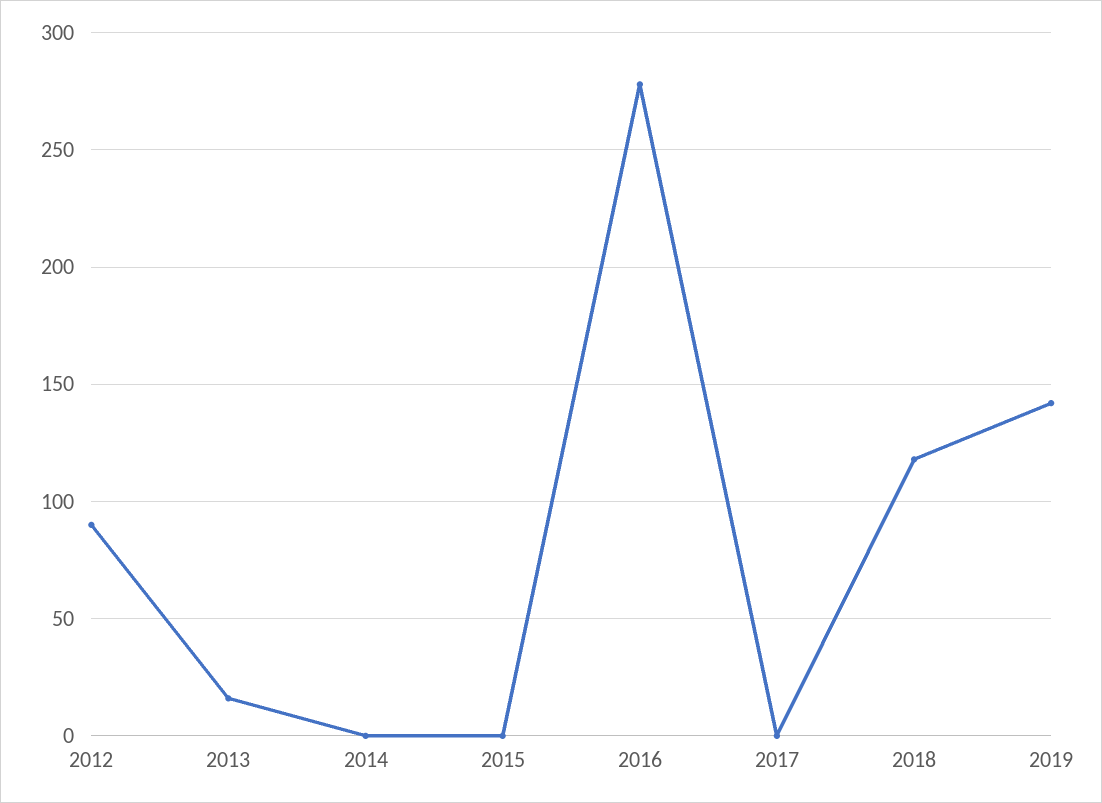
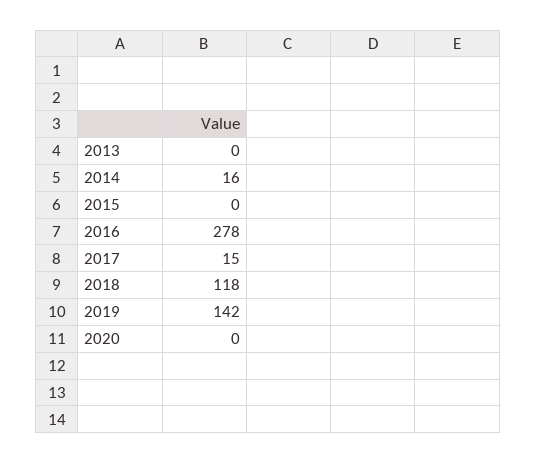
2012: 90 -> none
2013: 15 -> 0
2014: 0 -> 16
2017: 0 -> 15
2020: none -> 0

